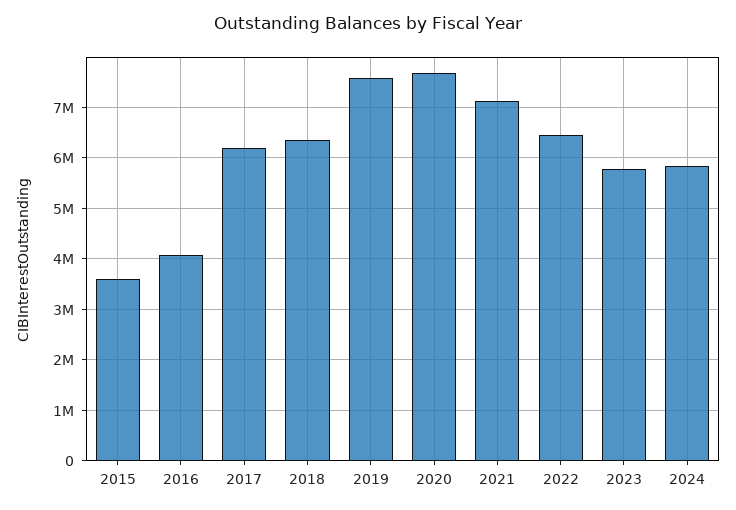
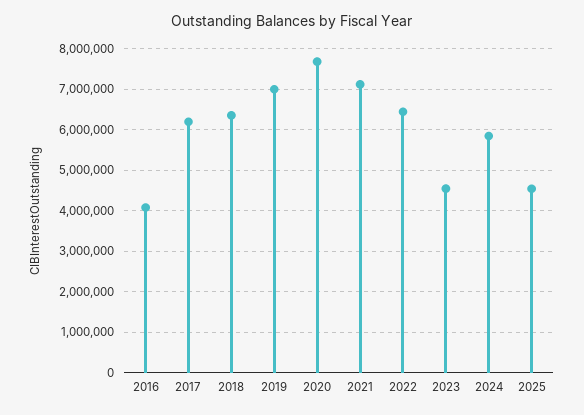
2015: 3600000 -> none
2019: 7600000 -> 7000000
2023: 5800000 -> 4600000
2025: none -> 4600000

